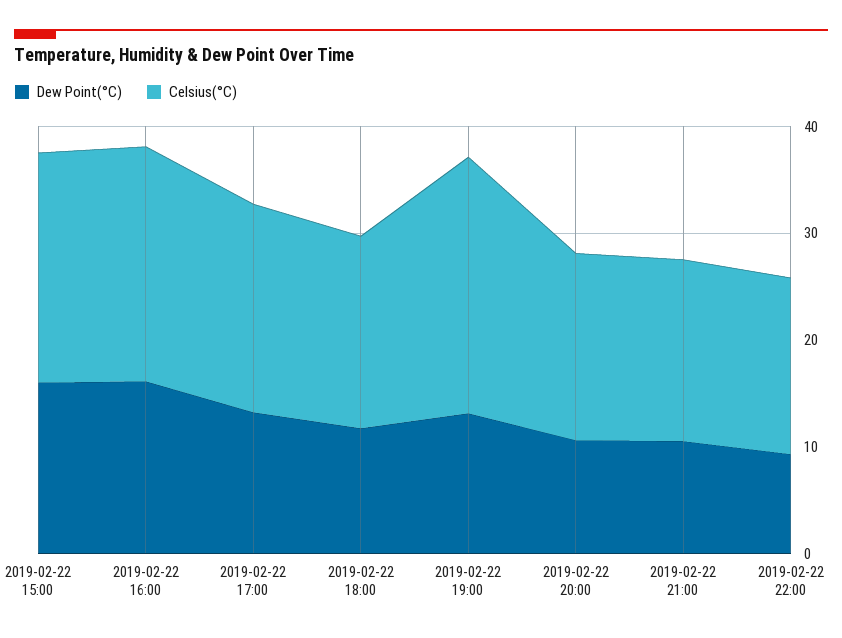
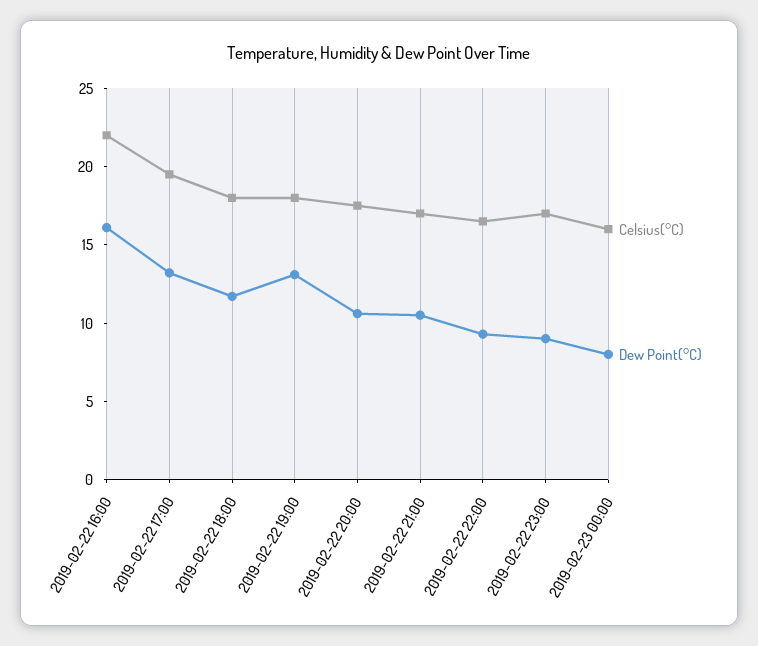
Dew Point(°C), 2019-02-22 15:00: 16 -> none
Celsius(°C), 2019-02-22 15:00: 22 -> none
Celsius(°C), 2019-02-22 19:00: 24 -> 18
Celsius(°C), 2019-02-22 23:00: none -> 17
Dew Point(°C), 2019-02-22 23:00: none -> 9
Celsius(°C), 2019-02-23 00:00: none -> 16
Dew Point(°C), 2019-02-23 00:00: none -> 8

